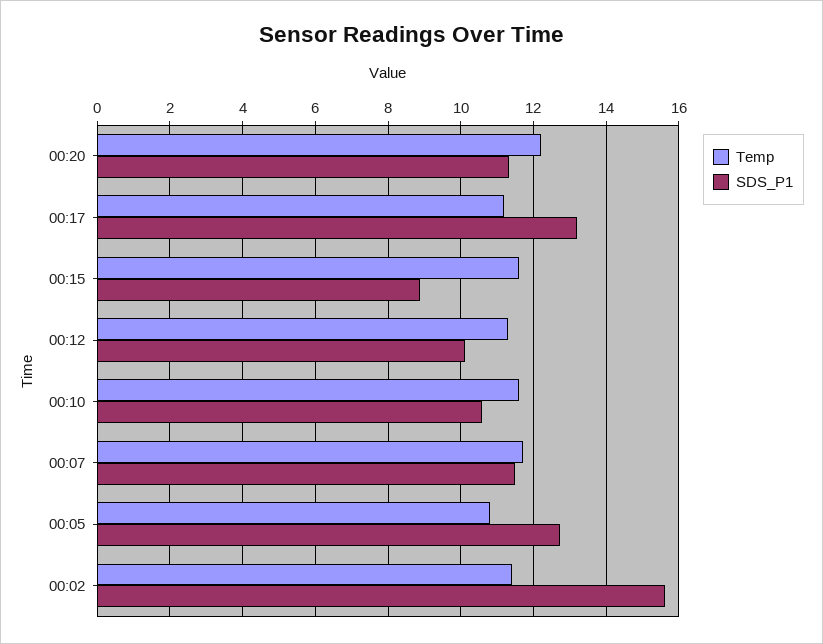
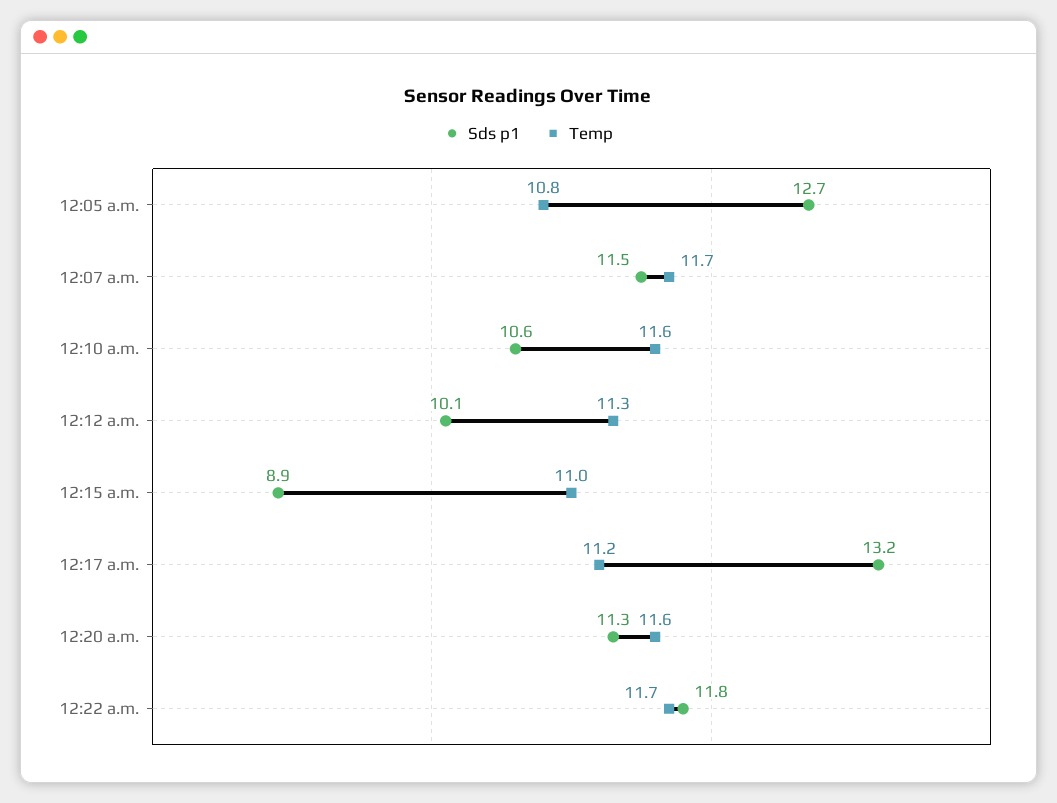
Temp, 00:20: 12.2 -> 11.6
Temp, 00:15: 11.6 -> 11
Temp, 00:02: 11.4 -> none
SDS_P1, 00:02: 15.6 -> none
SDS_P1, 12:22 a.m.: none -> 11.8
Temp, 12:22 a.m.: none -> 11.7

